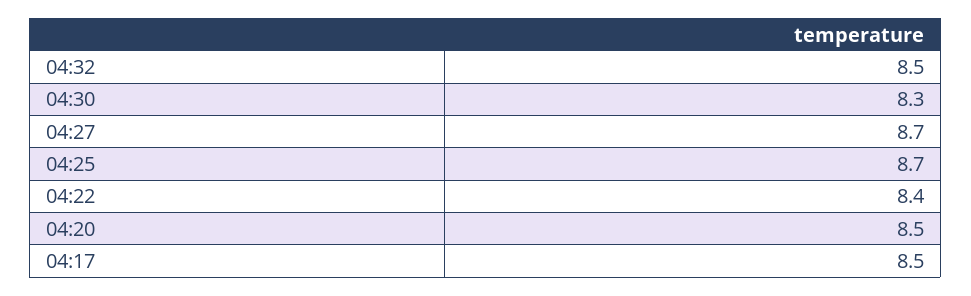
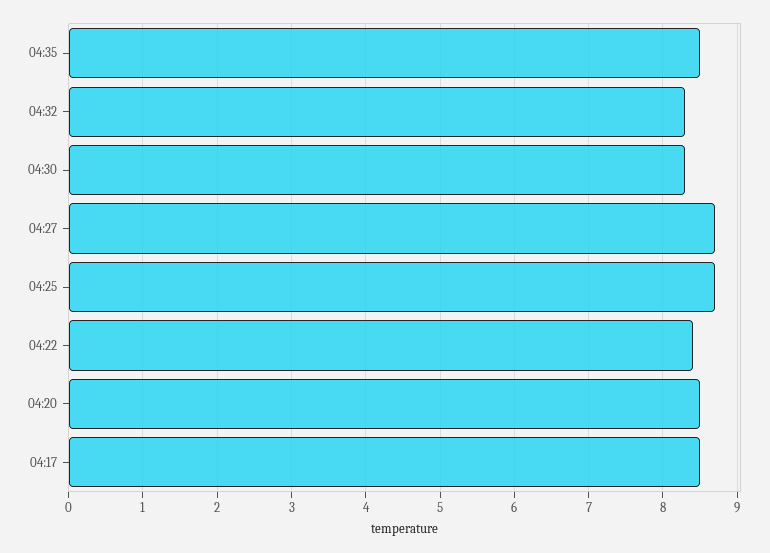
04:32: 8.5 -> 8.3
04:35: none -> 8.5

